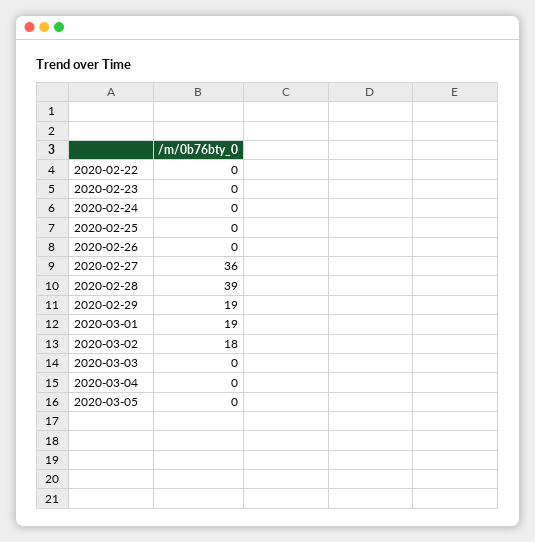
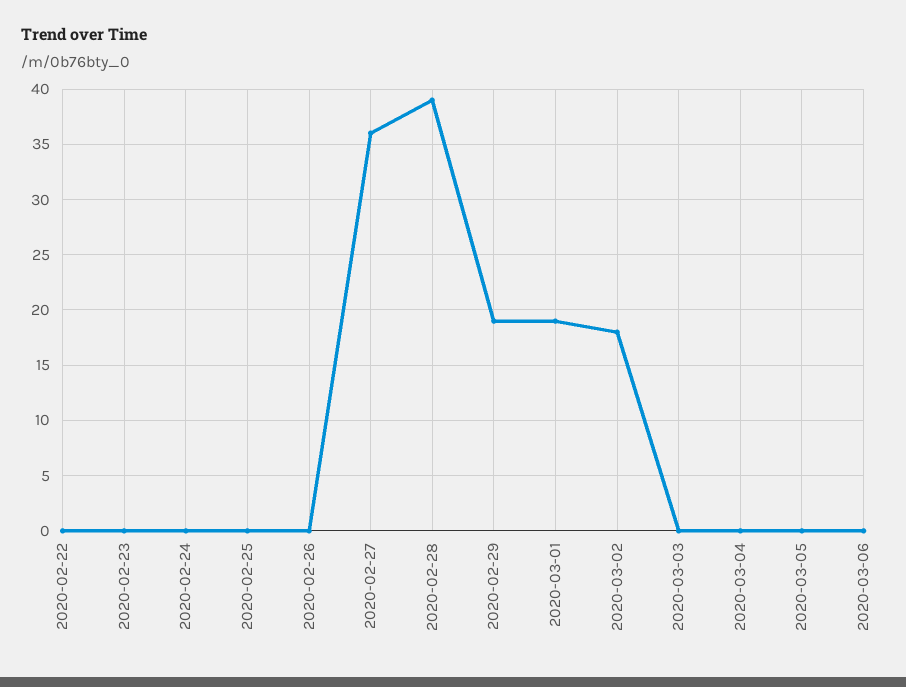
2020-03-06: none -> 0

